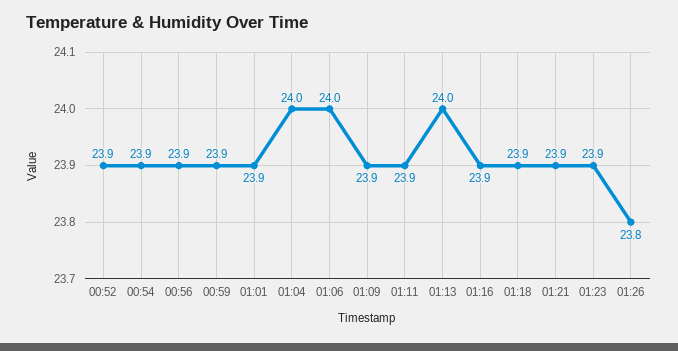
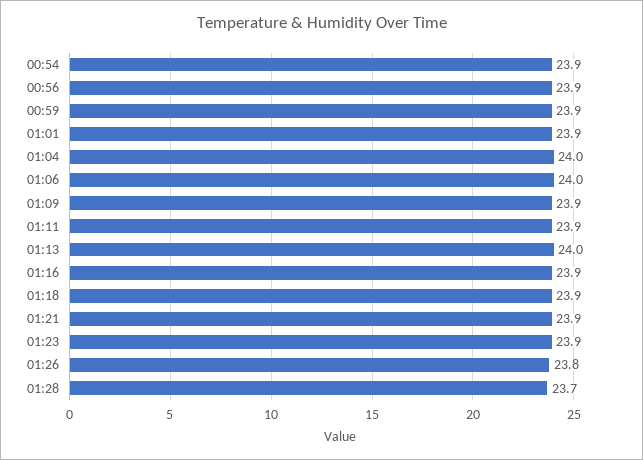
00:52: 23.9 -> none
01:28: none -> 23.7

